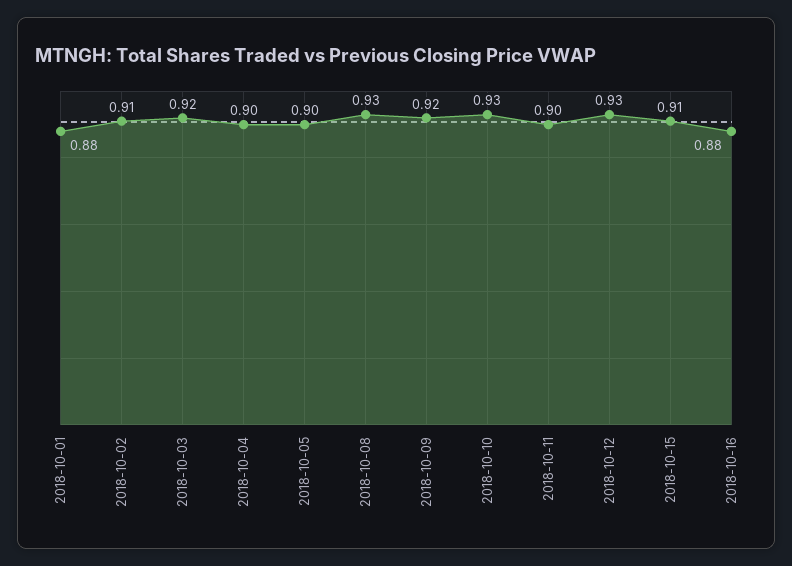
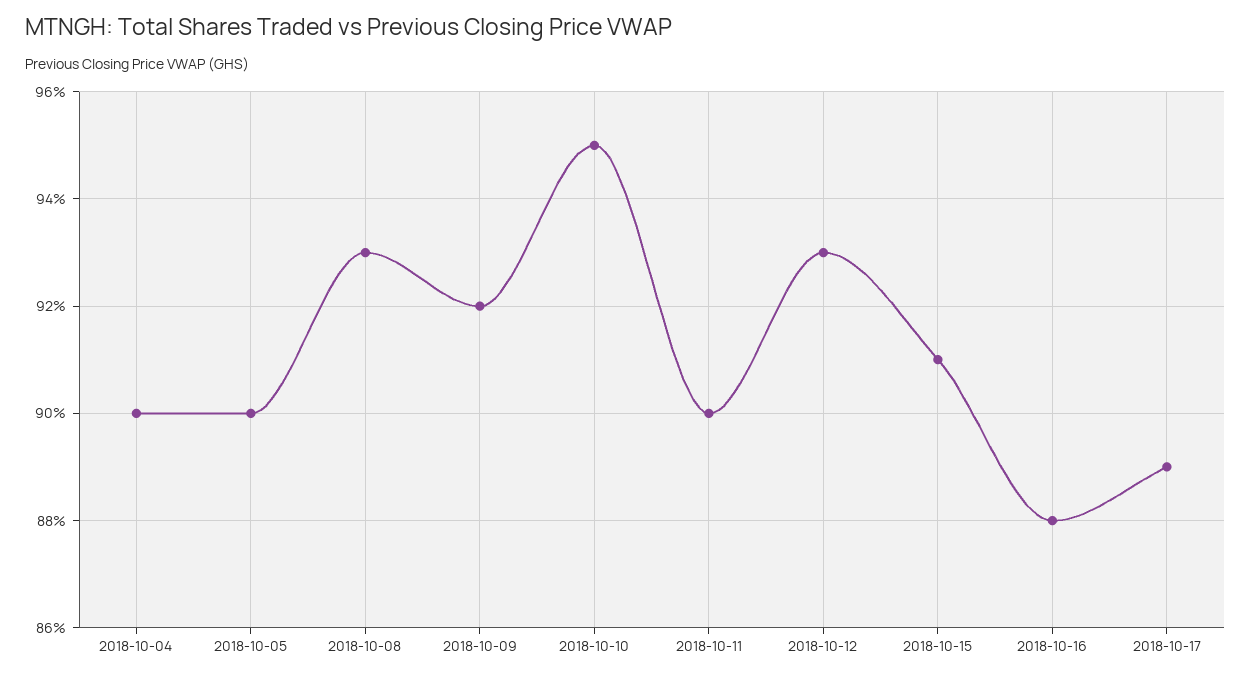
2018-10-01: 0.88 -> none
2018-10-02: 0.91 -> none
2018-10-03: 0.92 -> none
2018-10-10: 0.93 -> 0.95
2018-10-17: none -> 0.89

